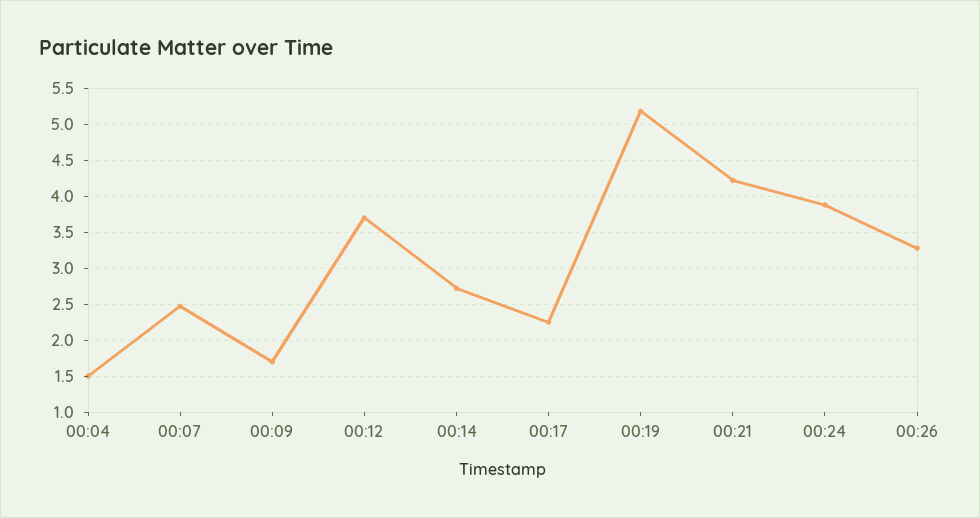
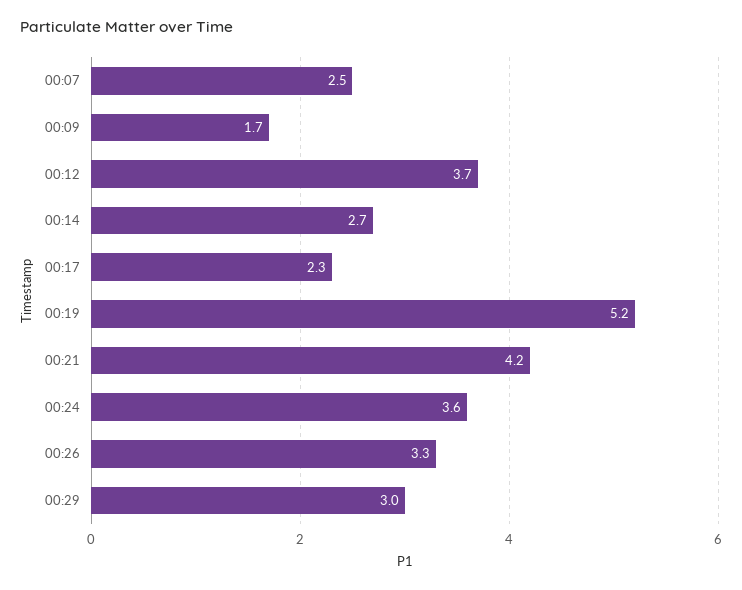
00:04: 1.5 -> none
00:24: 3.9 -> 3.6
00:29: none -> 3

